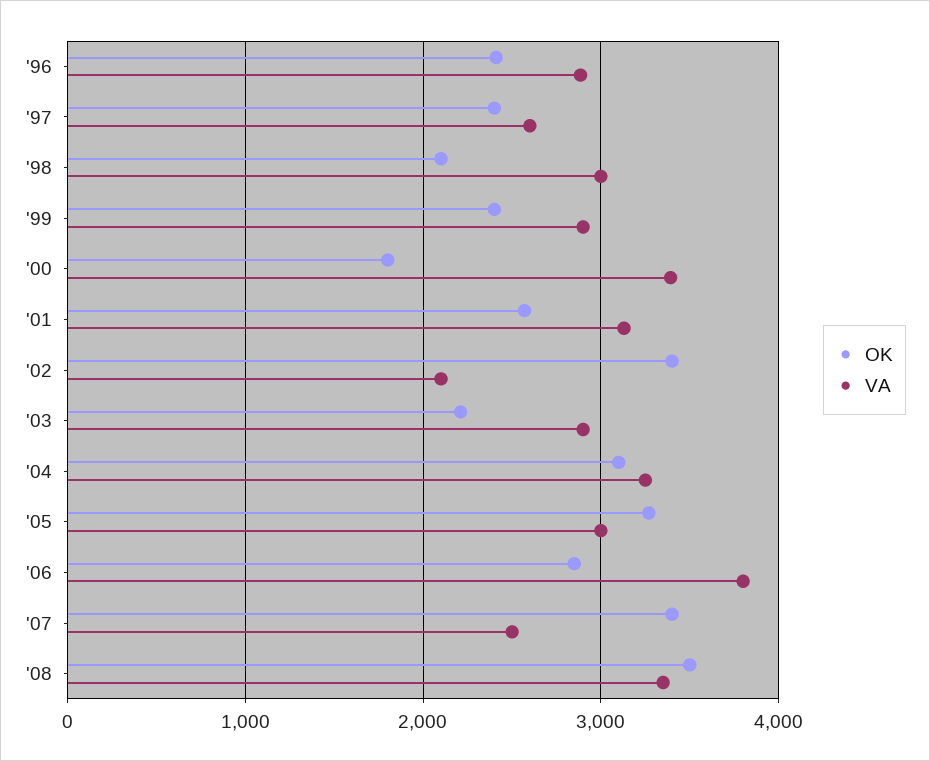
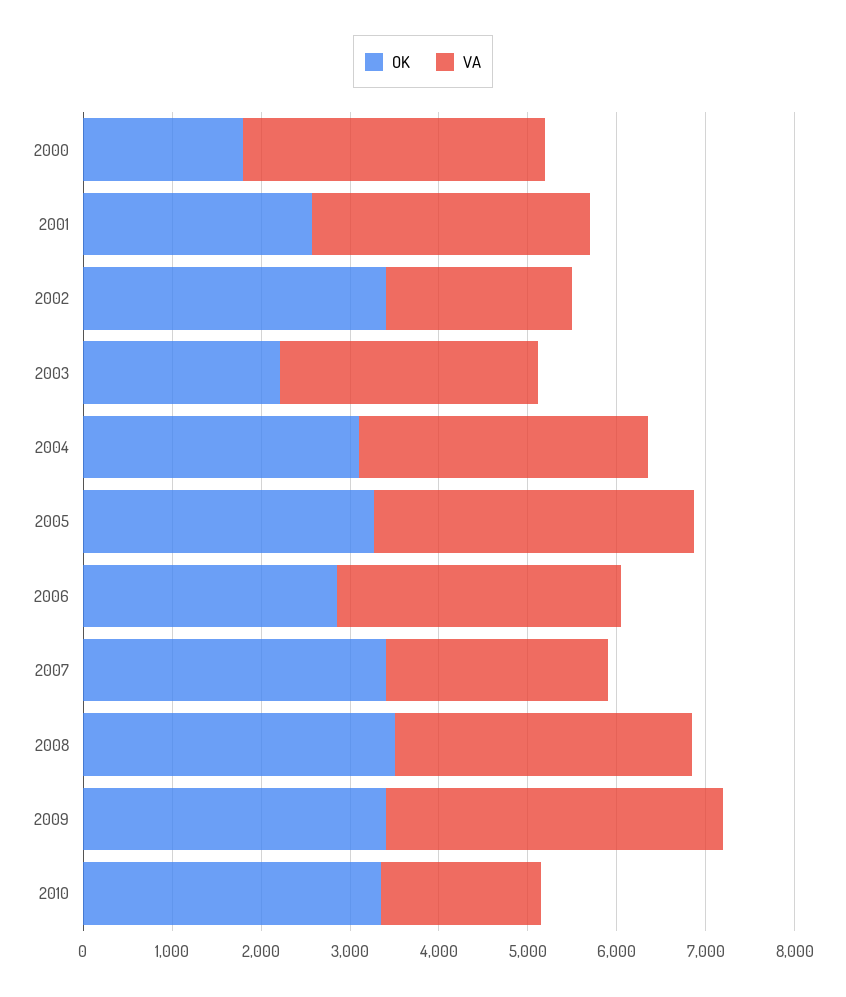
OK, '96: 2400 -> none
VA, '96: 2900 -> none
OK, '97: 2400 -> none
VA, '97: 2600 -> none
OK, '98: 2100 -> none
VA, '98: 3000 -> none
OK, '99: 2400 -> none
VA, '99: 2900 -> none
VA, '05: 3000 -> 3600
VA, '06: 3800 -> 3200
OK, 2009: none -> 3400
VA, 2009: none -> 3800
OK, 2010: none -> 3400
VA, 2010: none -> 1800

